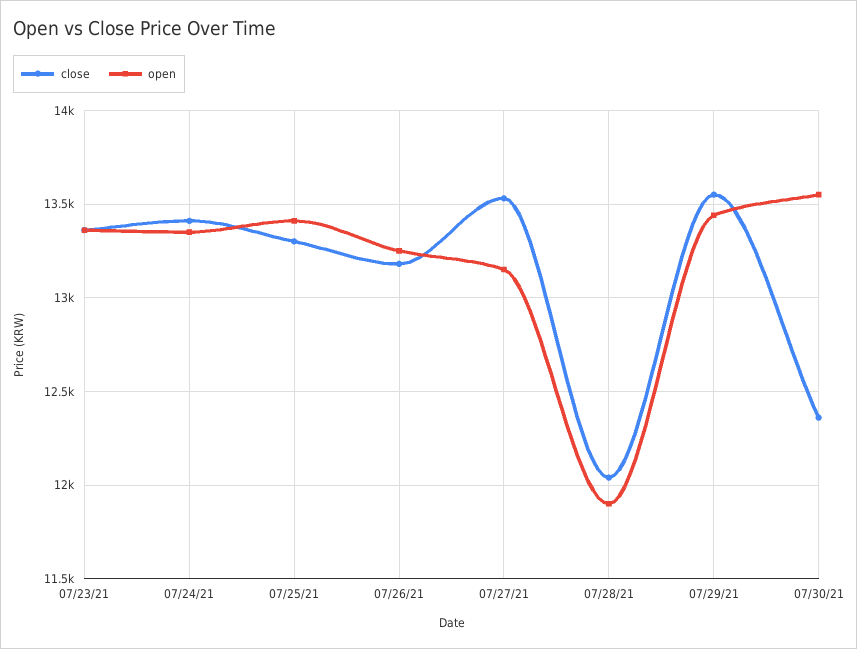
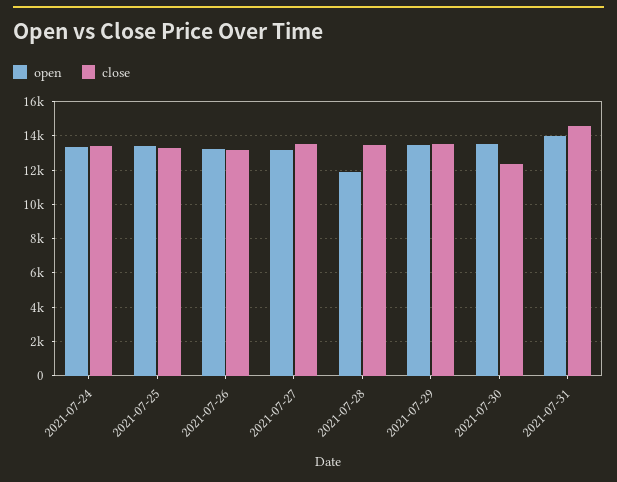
close, 07/23/21: 13350 -> none
open, 07/23/21: 13350 -> none
close, 07/28/21: 12050 -> 13500
open, 2021-07-31: none -> 14000
close, 2021-07-31: none -> 14500

